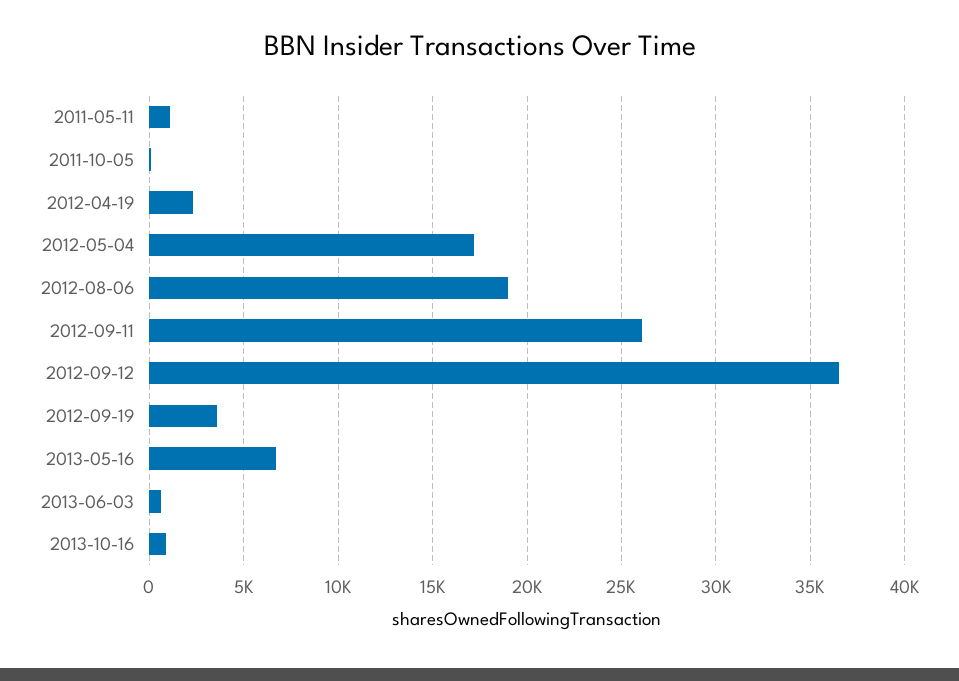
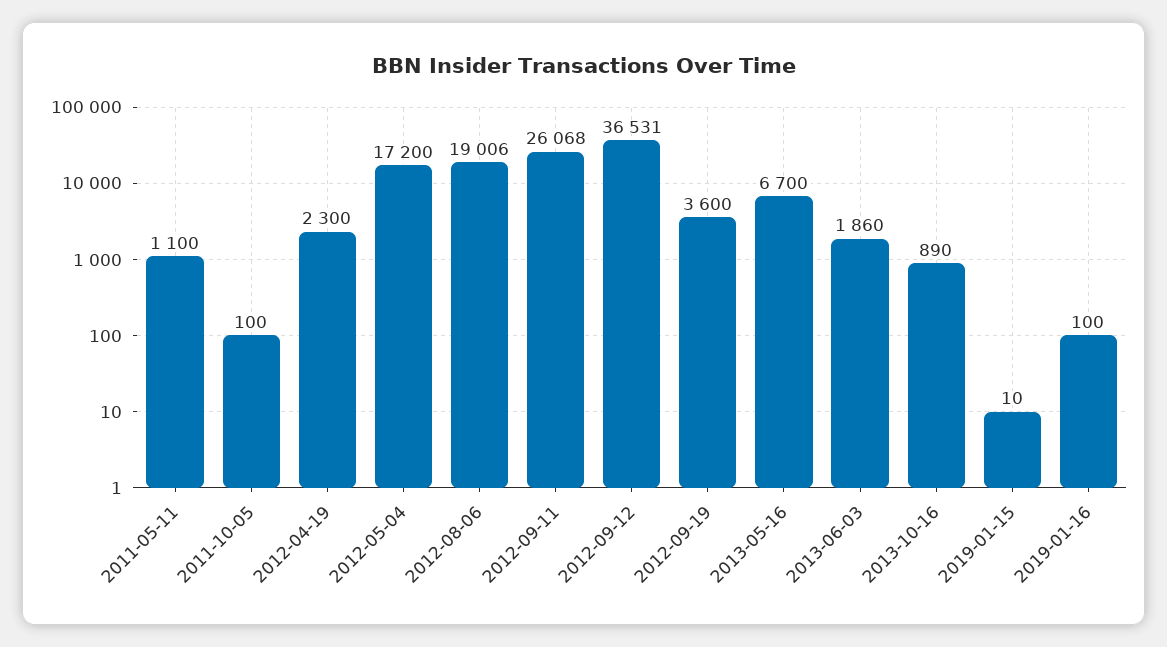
2013-06-03: 500 -> 1860
2019-01-15: none -> 10
2019-01-16: none -> 100

